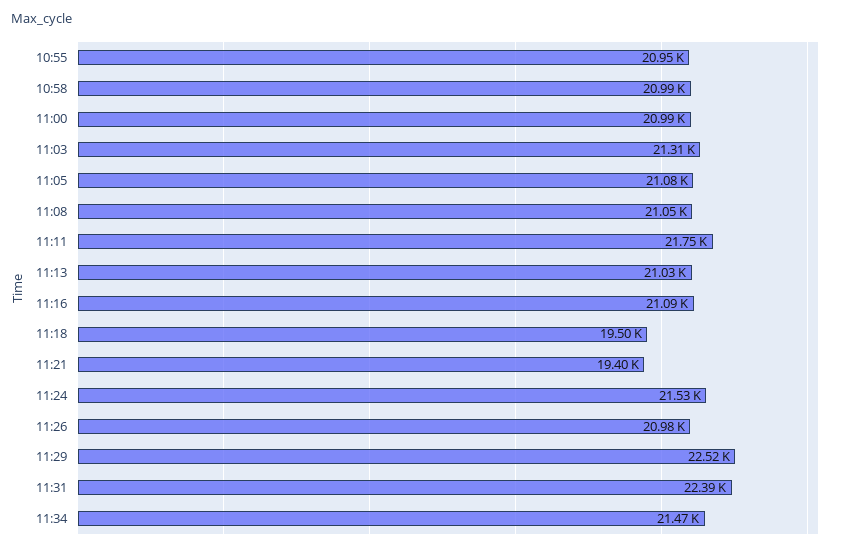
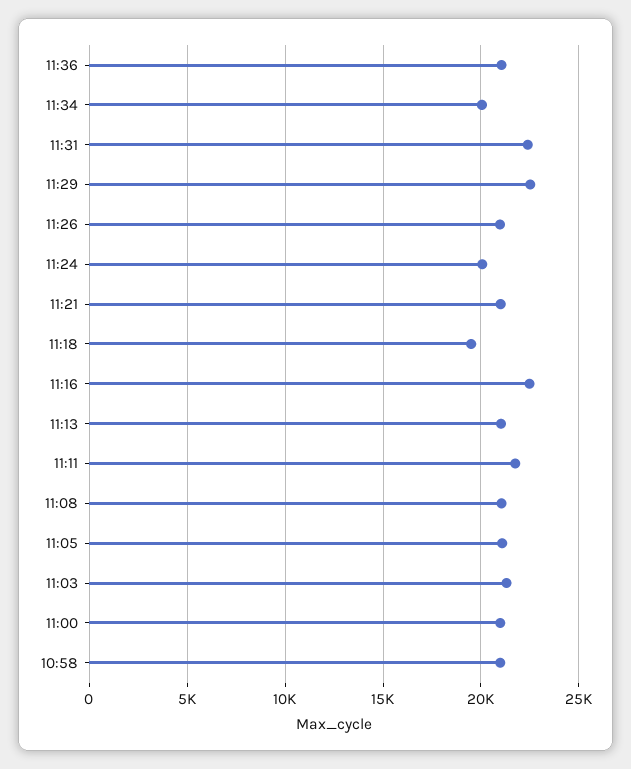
10:55: 20950 -> none
11:16: 21090 -> 22500
11:21: 19400 -> 21000
11:24: 21530 -> 20000
11:34: 21470 -> 20000
11:36: none -> 21000

